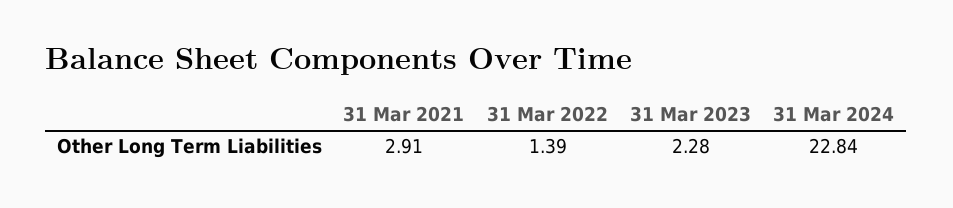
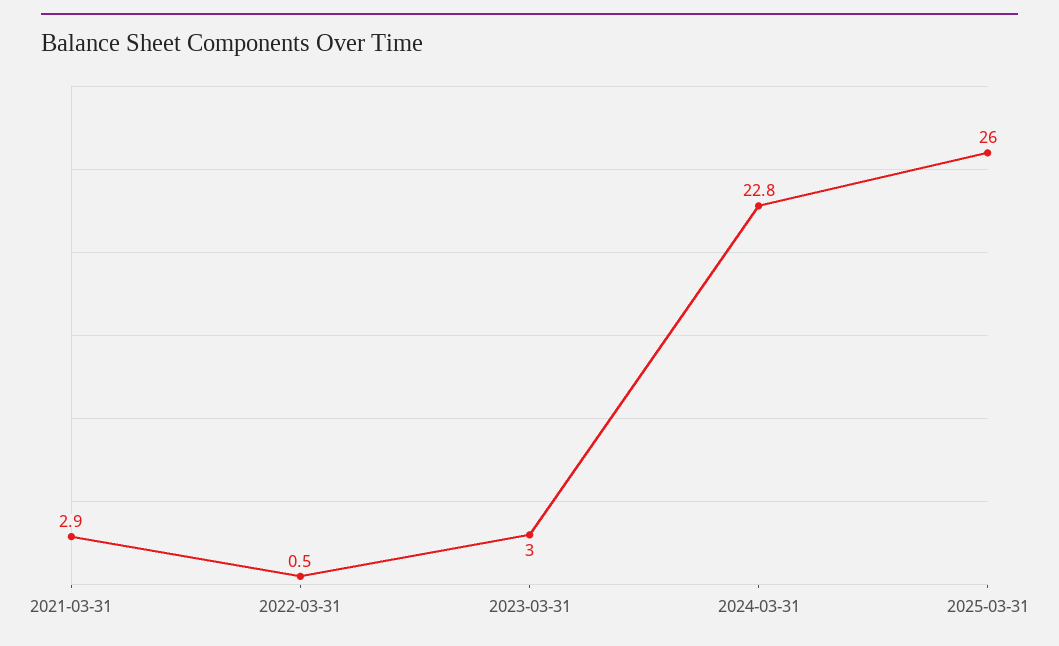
31 Mar 2022: 1.39 -> 0.5
31 Mar 2023: 2.28 -> 3
2025-03-31: none -> 26

